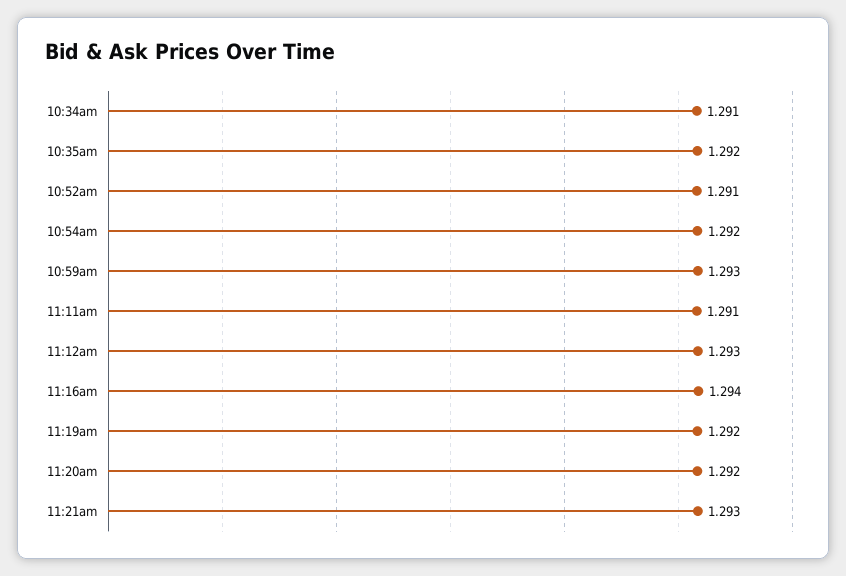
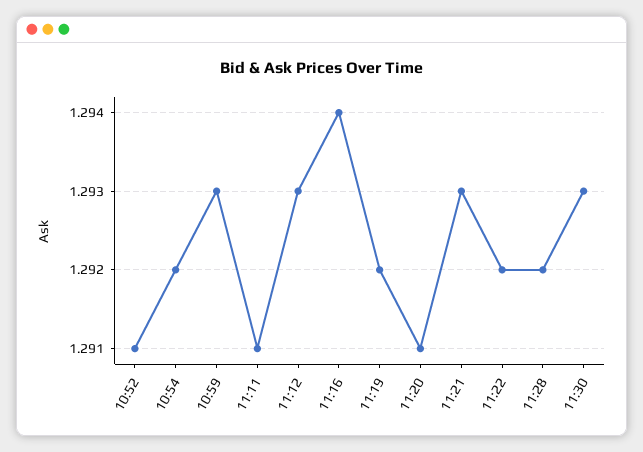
10:34am: 1.291 -> none
10:35am: 1.292 -> none
11:20am: 1.292 -> 1.291
11:22: none -> 1.292
11:28: none -> 1.292
11:30: none -> 1.293

